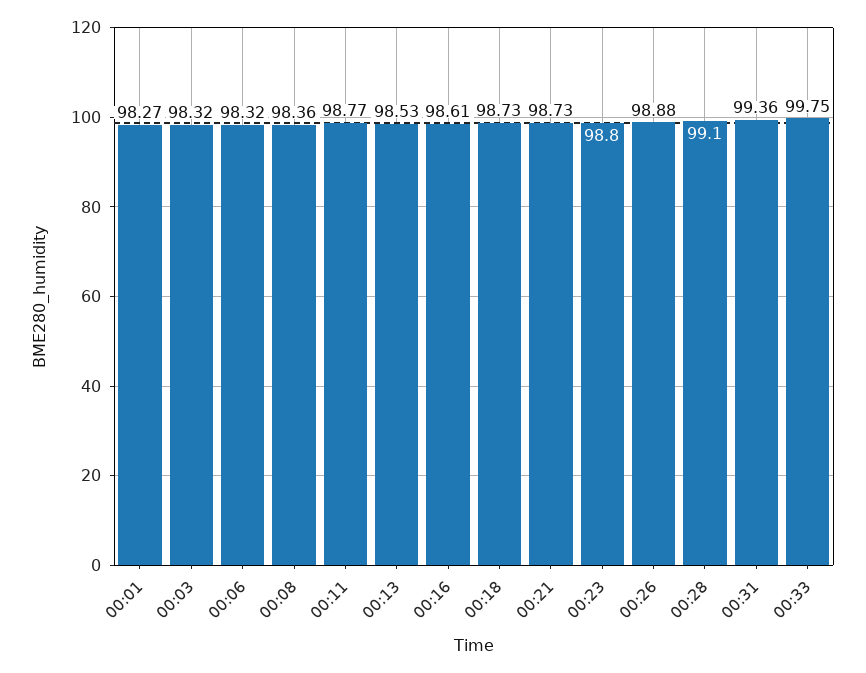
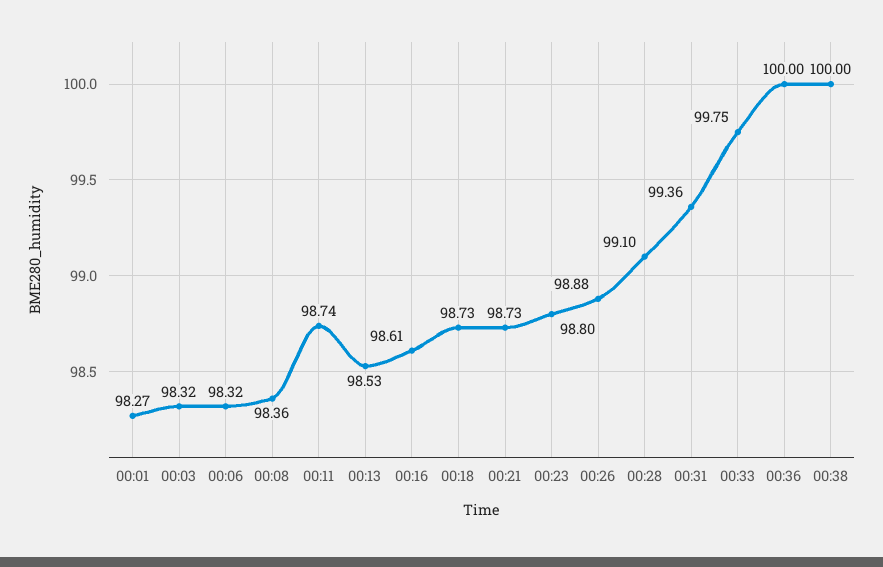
00:11: 98.77 -> 98.74
00:36: none -> 100
00:38: none -> 100

